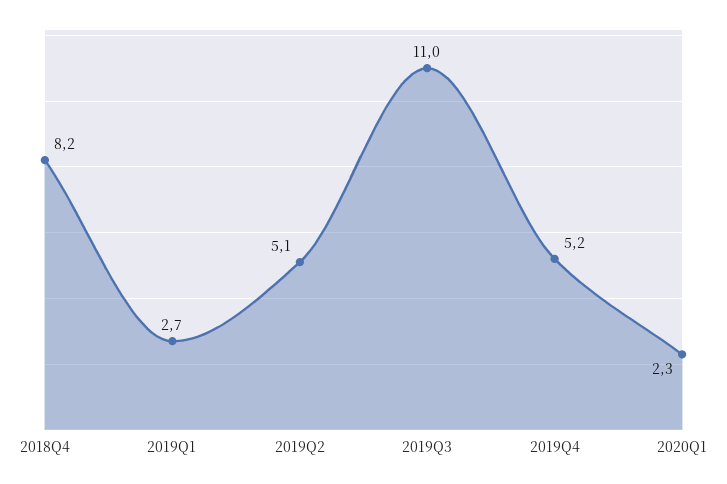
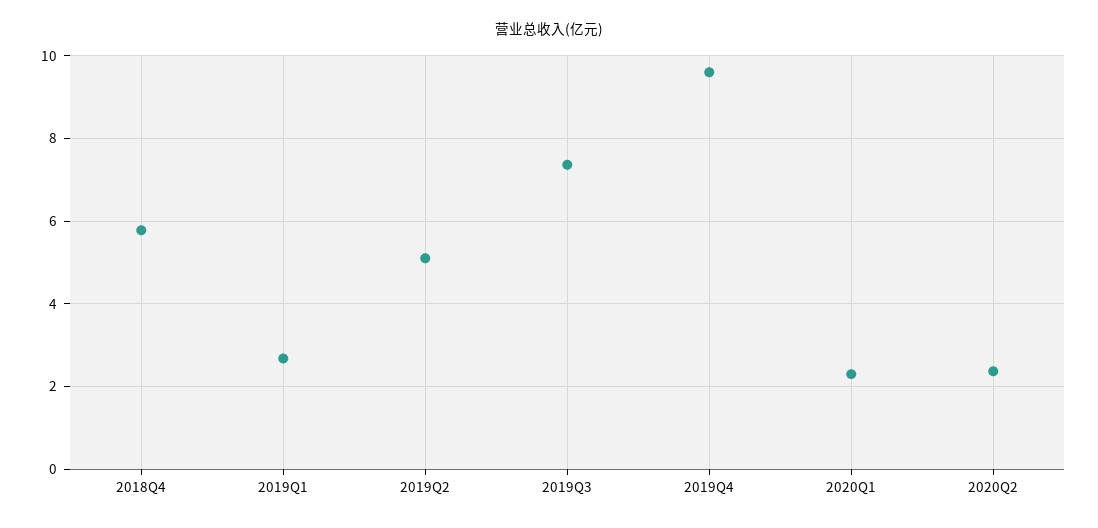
2018Q4: 8.2 -> 5.8
2019Q3: 11 -> 7.4
2019Q4: 5.2 -> 9.6
2020Q2: none -> 2.4

